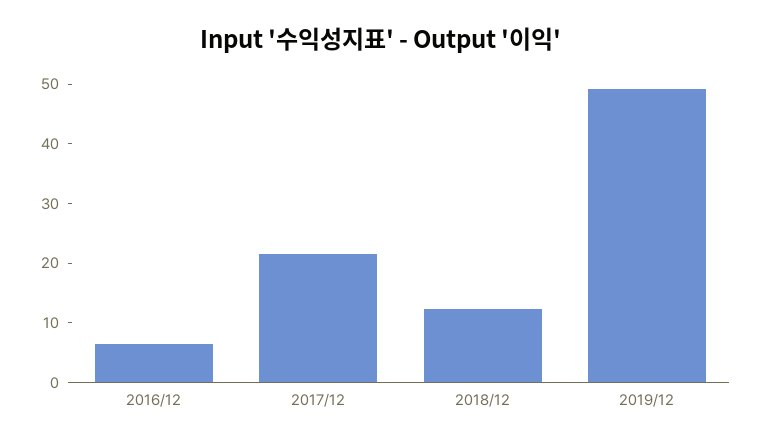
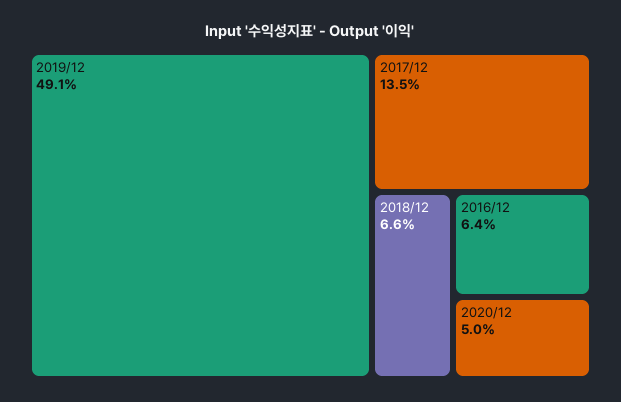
2017/12: 22 -> 13.5
2018/12: 12 -> 6.6
2020/12: none -> 5

